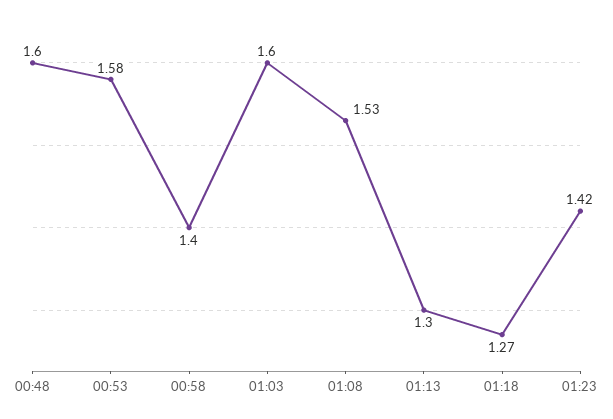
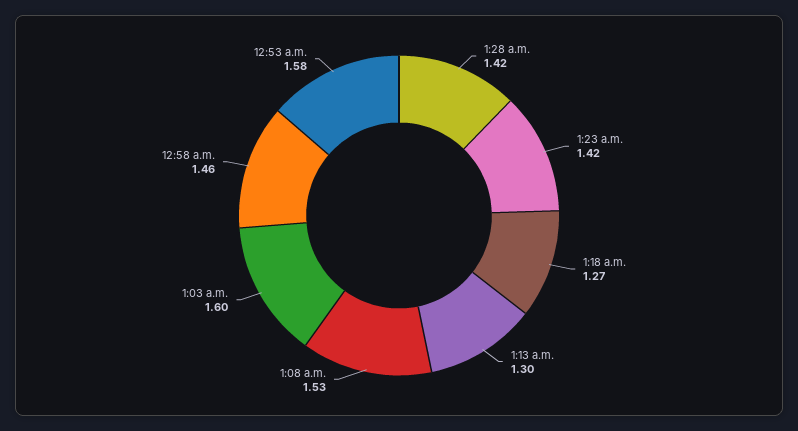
00:48: 1.6 -> none
00:58: 1.4 -> 1.46
1:28 a.m.: none -> 1.42

